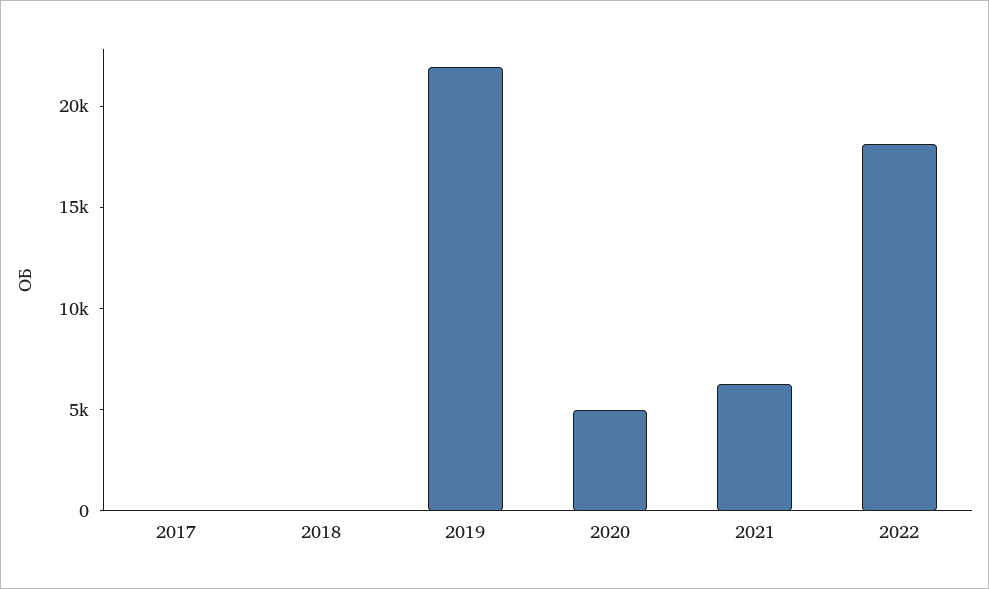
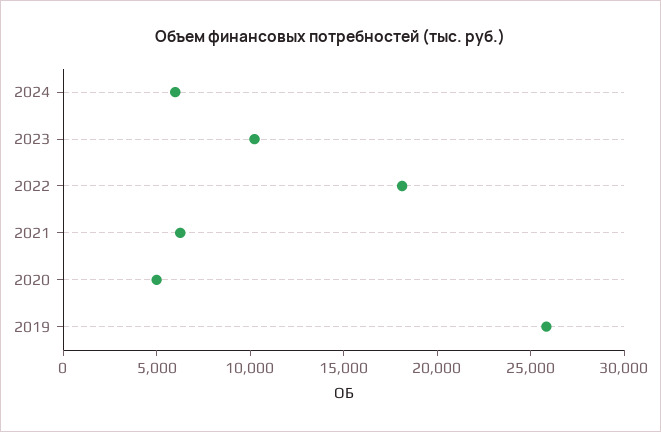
2017: 0 -> none
2018: 0 -> none
2019: 22000 -> 26000
2024: none -> 6000
2023: none -> 10000

